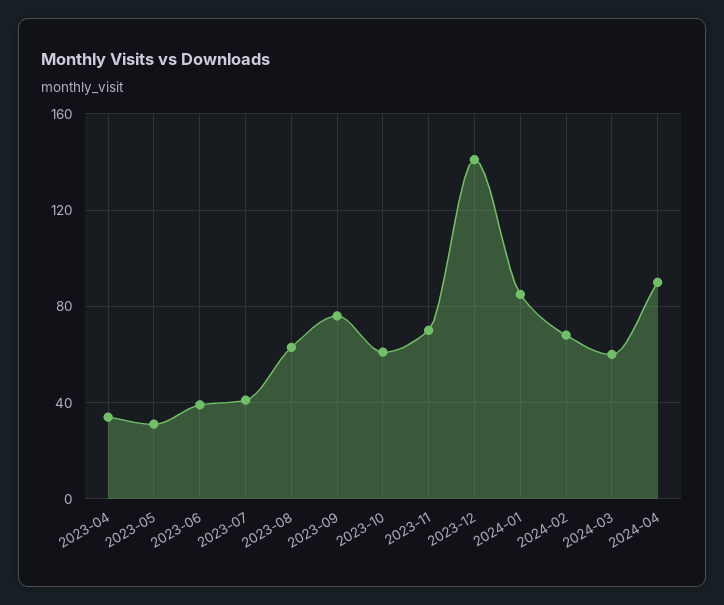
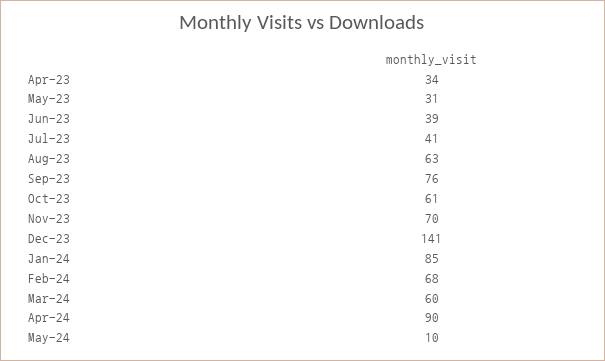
May-24: none -> 10

